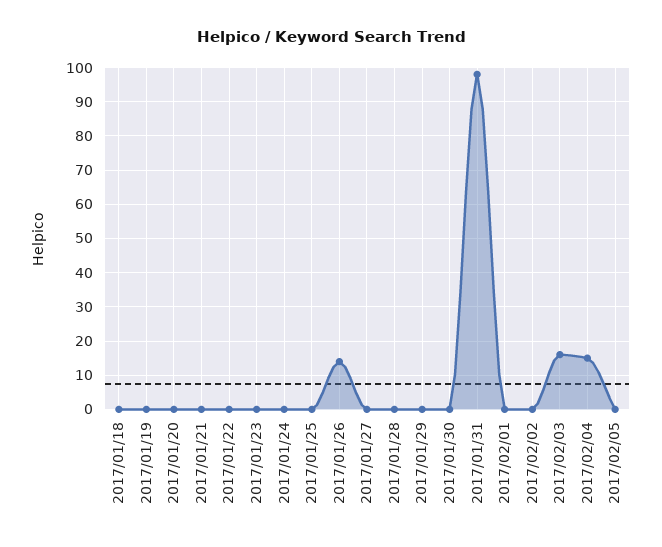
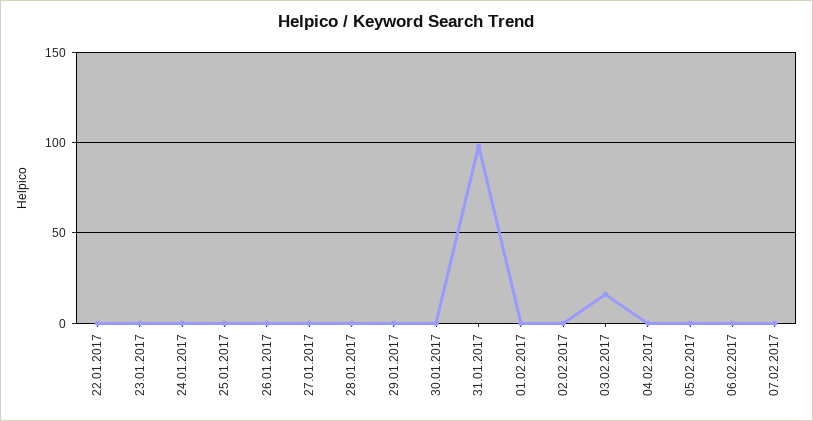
2017/01/18: 0 -> none
2017/01/19: 0 -> none
2017/01/20: 0 -> none
2017/01/21: 0 -> none
2017/01/26: 15 -> 0
2017/02/04: 15 -> 0
06.02.2017: none -> 0
07.02.2017: none -> 0

